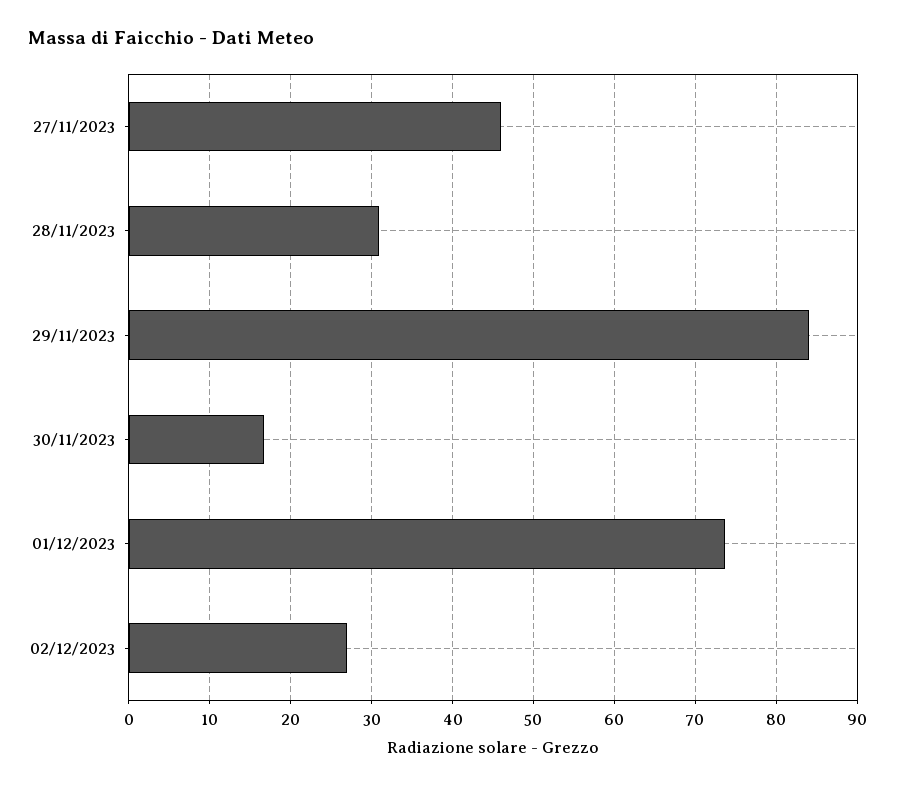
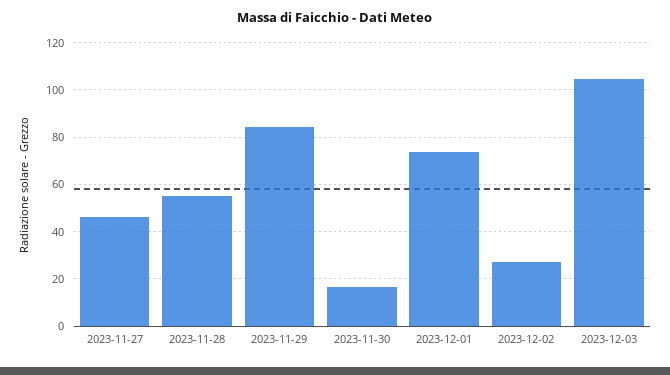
28/11/2023: 31 -> 55
2023-12-03: none -> 105

